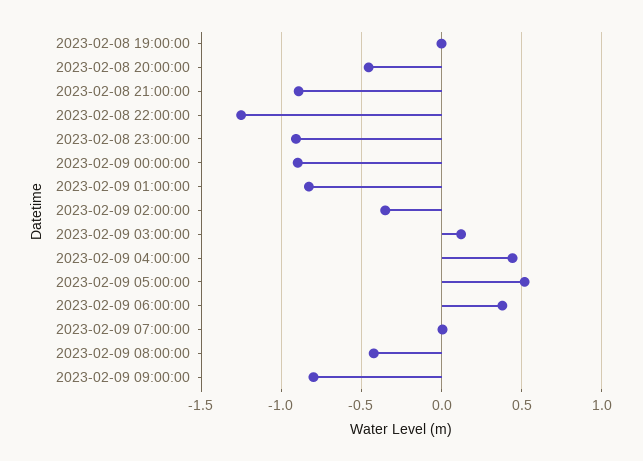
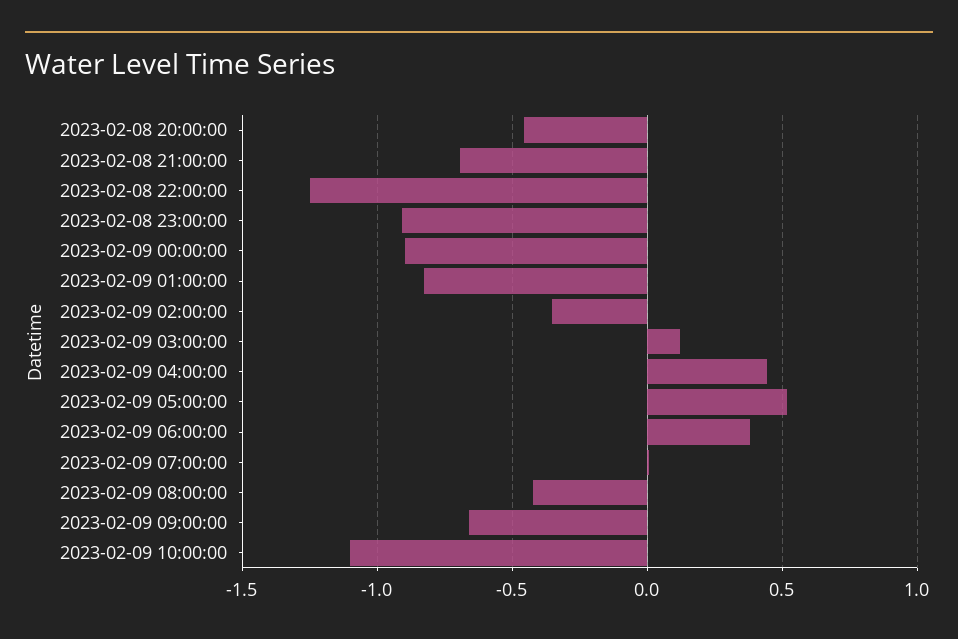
2023-02-08 19:00:00: 0 -> none
2023-02-08 21:00:00: -0.9 -> -0.7
2023-02-09 09:00:00: -0.8 -> -0.65
2023-02-09 10:00:00: none -> -1.1

